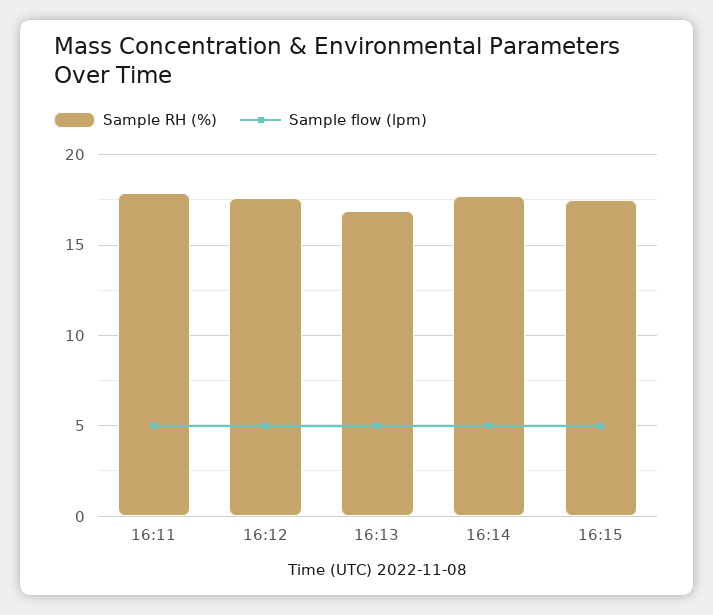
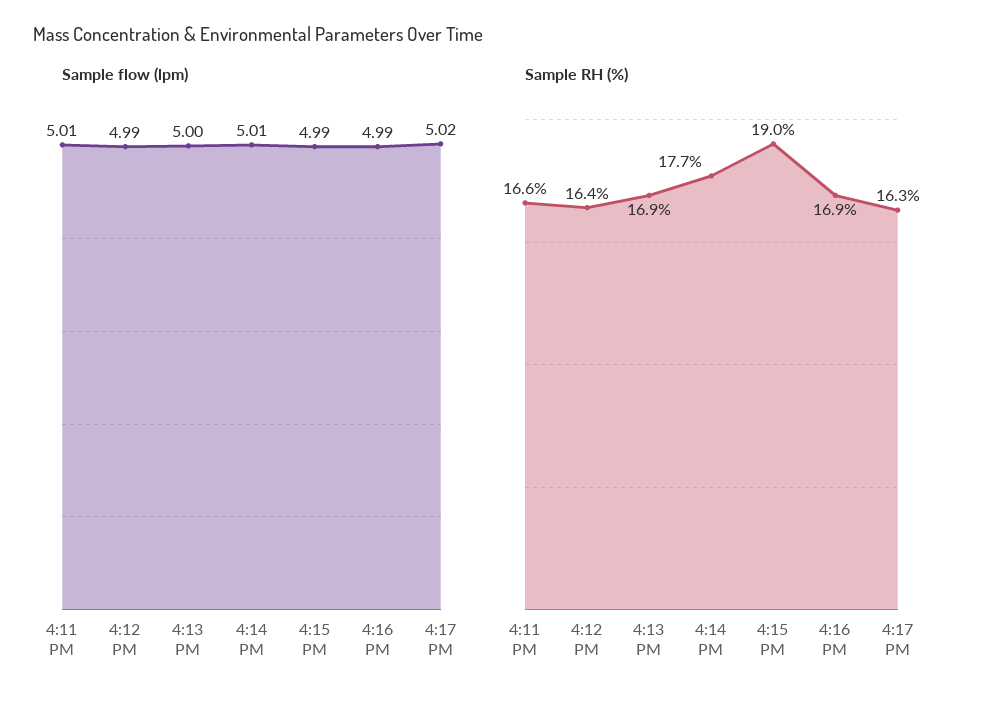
Sample RH (%), 16:11: 18 -> 16.6
Sample RH (%), 16:12: 17.5 -> 16.4
Sample RH (%), 16:15: 17.5 -> 19
Sample flow (lpm), 4:16 PM: none -> 4.99
Sample flow (lpm), 4:17 PM: none -> 5.02
Sample RH (%), 4:16 PM: none -> 16.9
Sample RH (%), 4:17 PM: none -> 16.3

